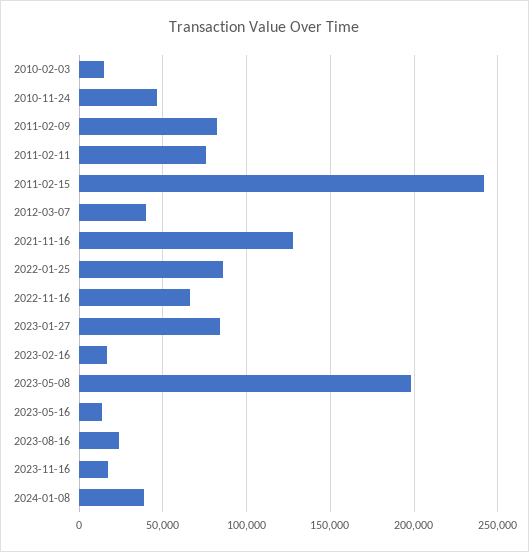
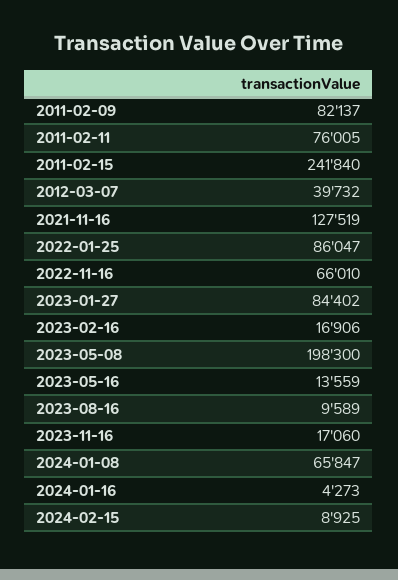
2010-02-03: 15000 -> none
2010-11-24: 45000 -> none
2023-08-16: 25000 -> 9589
2024-01-08: 40000 -> 65847
2024-01-16: none -> 4273
2024-02-15: none -> 8925

